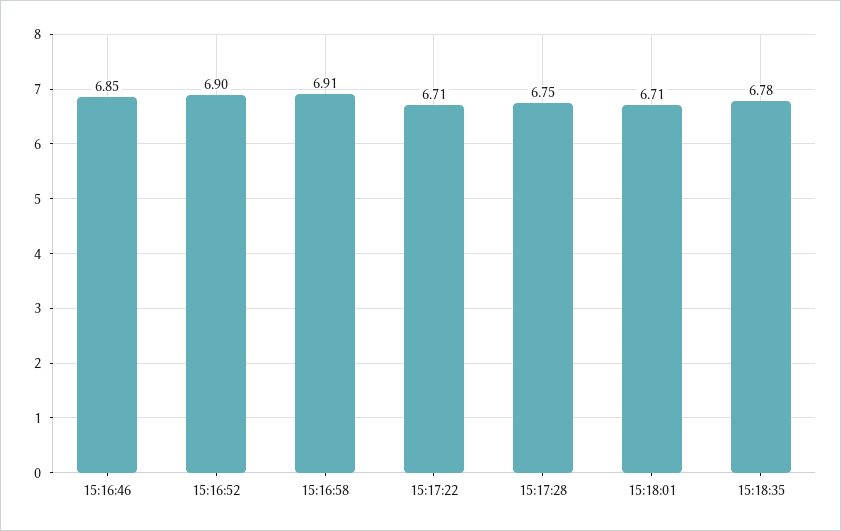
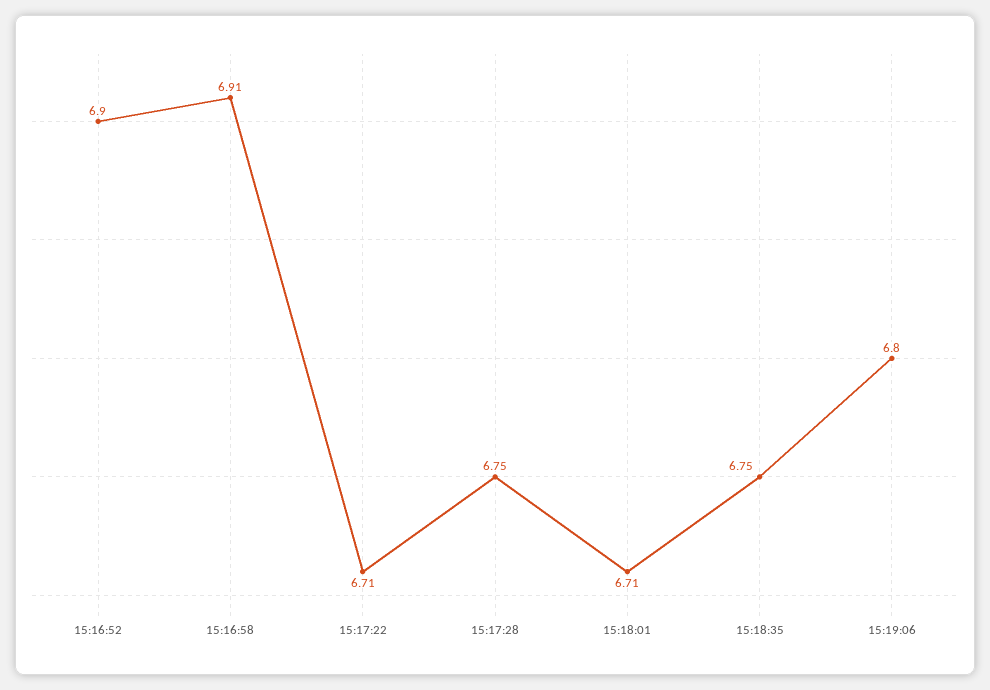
15:16:46: 6.85 -> none
15:18:35: 6.78 -> 6.75
15:19:06: none -> 6.8

